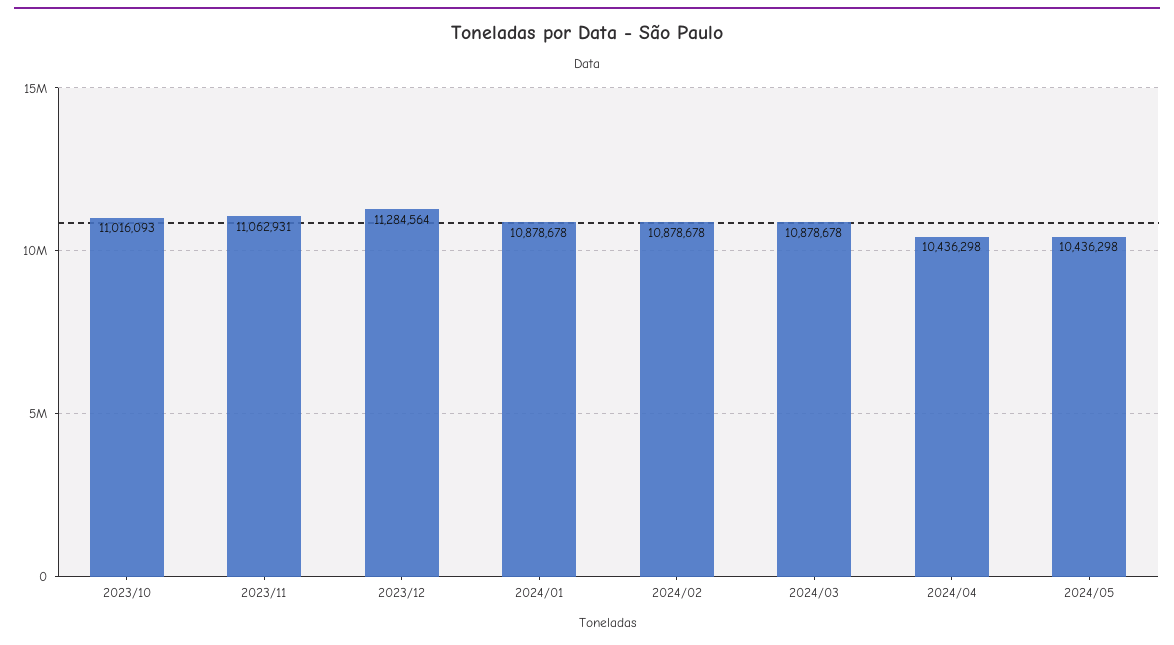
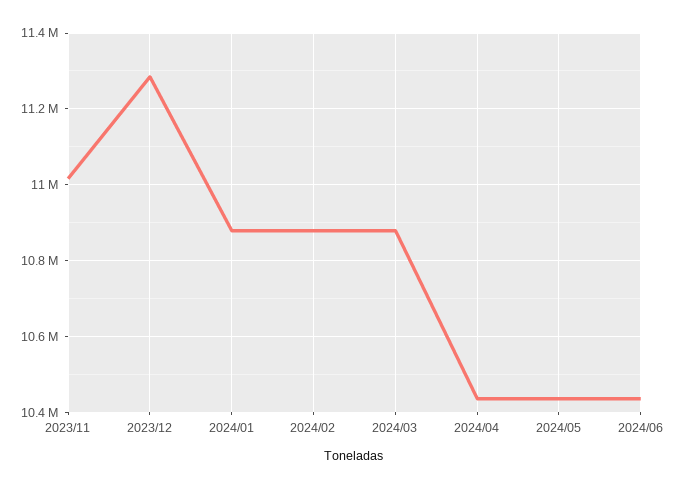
2023/10: 11016093 -> none
2023/11: 11062931 -> 11020000
2024/06: none -> 10440000

